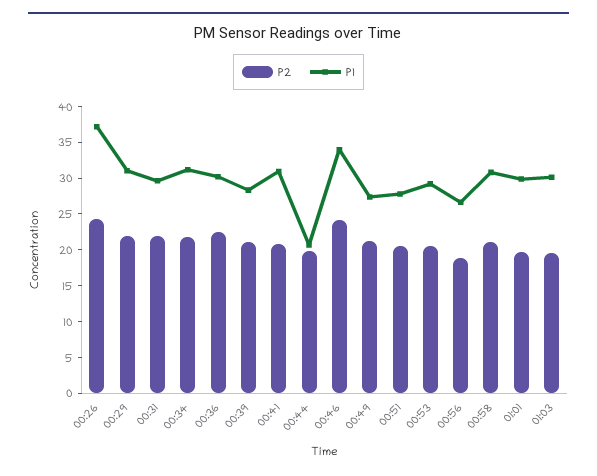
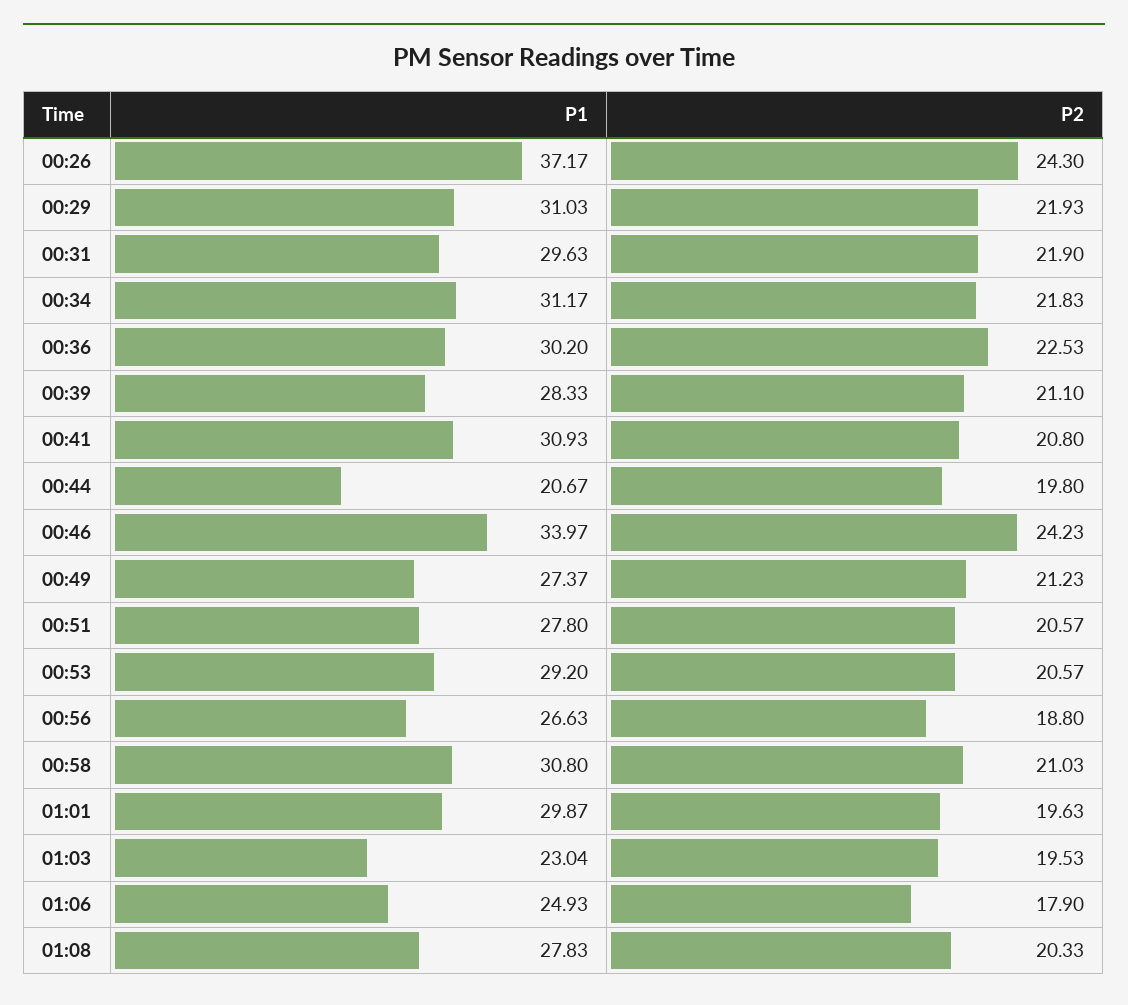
P1, 01:03: 30 -> 23.04
P1, 01:06: none -> 24.93
P2, 01:06: none -> 17.9
P1, 01:08: none -> 27.83
P2, 01:08: none -> 20.33

